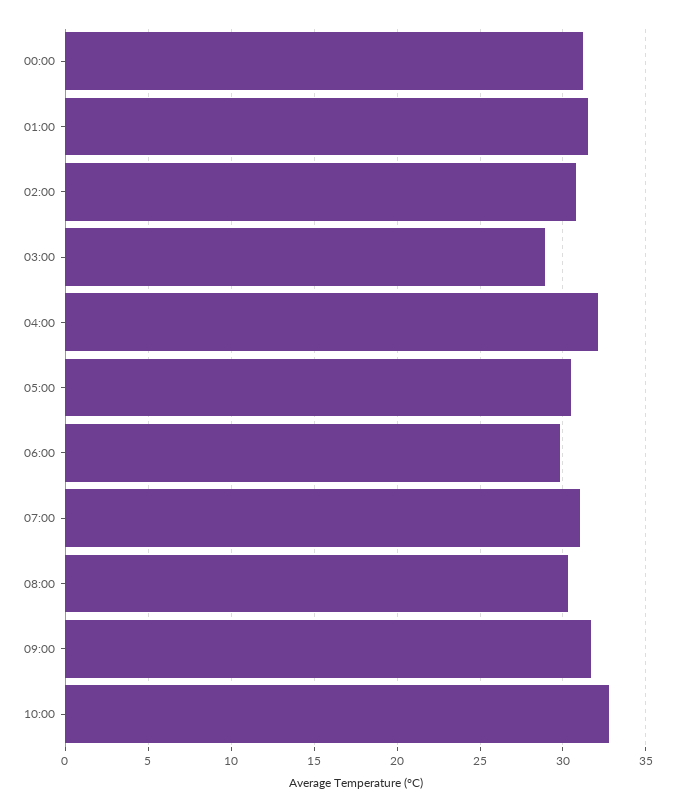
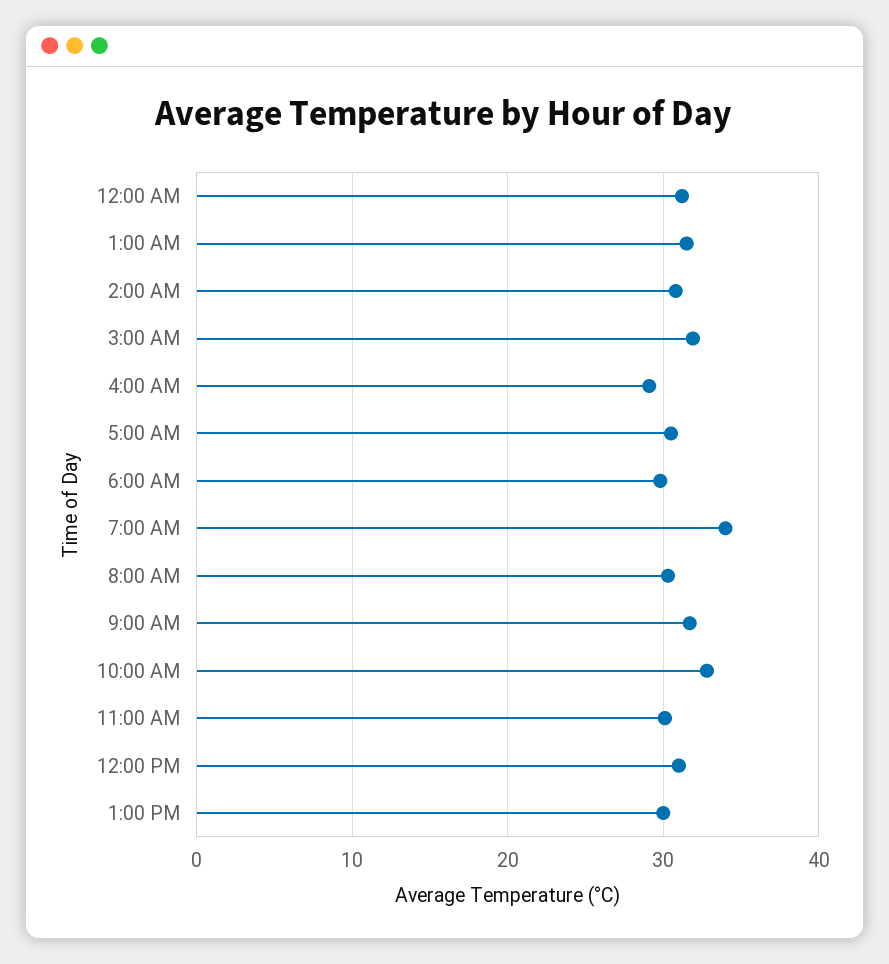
03:00: 29 -> 32
04:00: 32 -> 29
07:00: 31 -> 34
11:00 AM: none -> 30
12:00 PM: none -> 31
1:00 PM: none -> 30

